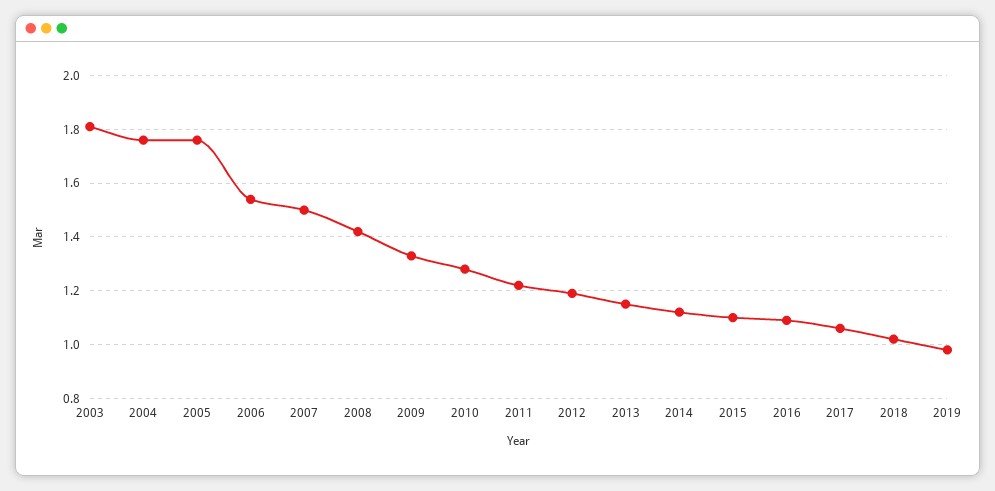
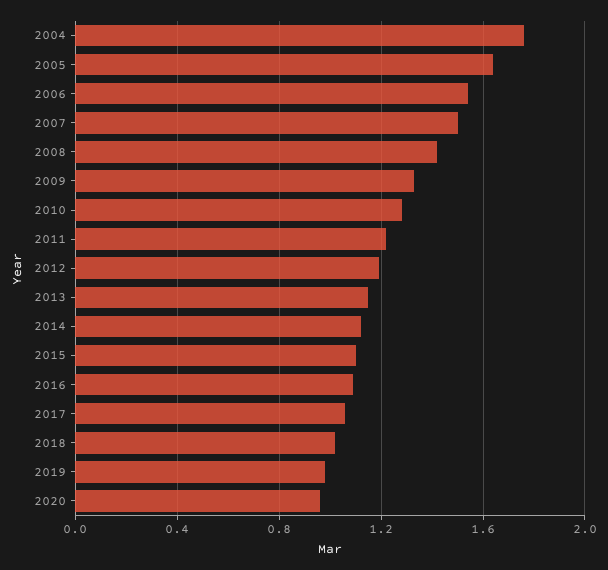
2003: 1.8 -> none
2005: 1.75 -> 1.65
2020: none -> 0.95

